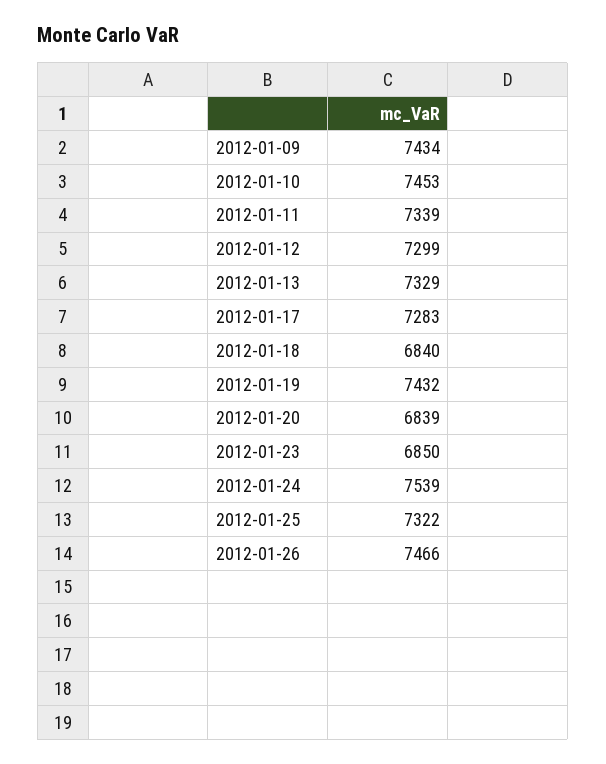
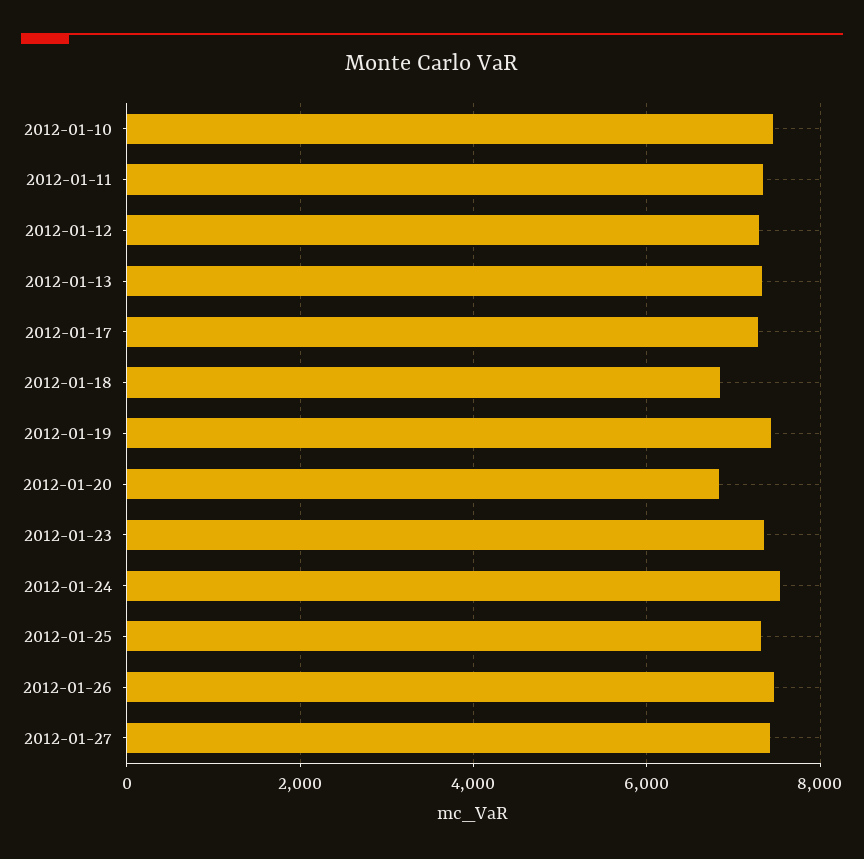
2012-01-09: 7434 -> none
2012-01-23: 6850 -> 7400
2012-01-27: none -> 7400

